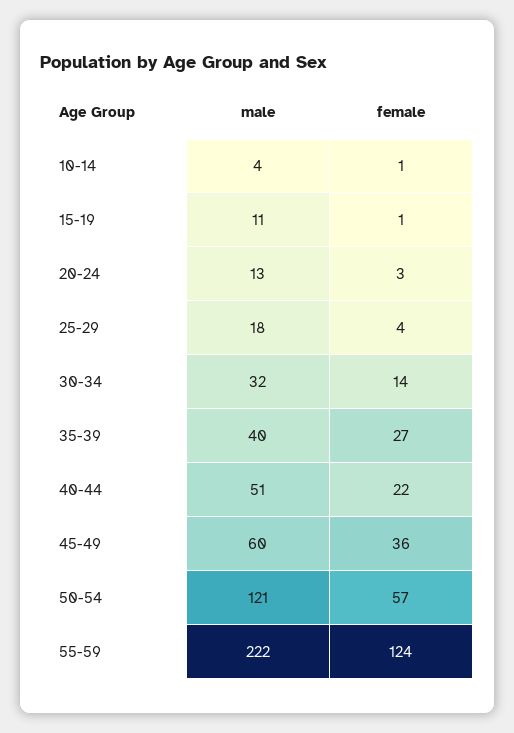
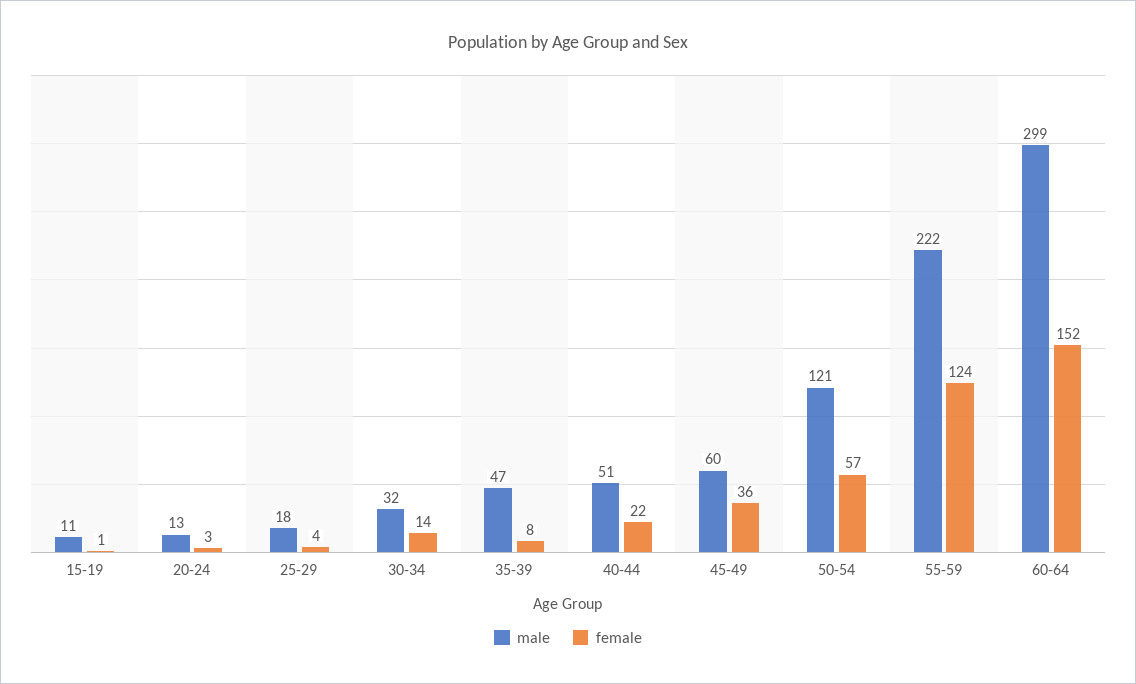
male, 10-14: 4 -> none
female, 10-14: 1 -> none
male, 35-39: 40 -> 47
female, 35-39: 27 -> 8
male, 60-64: none -> 299
female, 60-64: none -> 152

